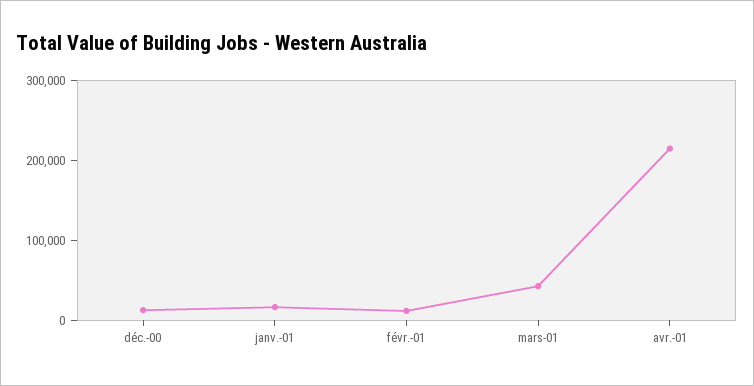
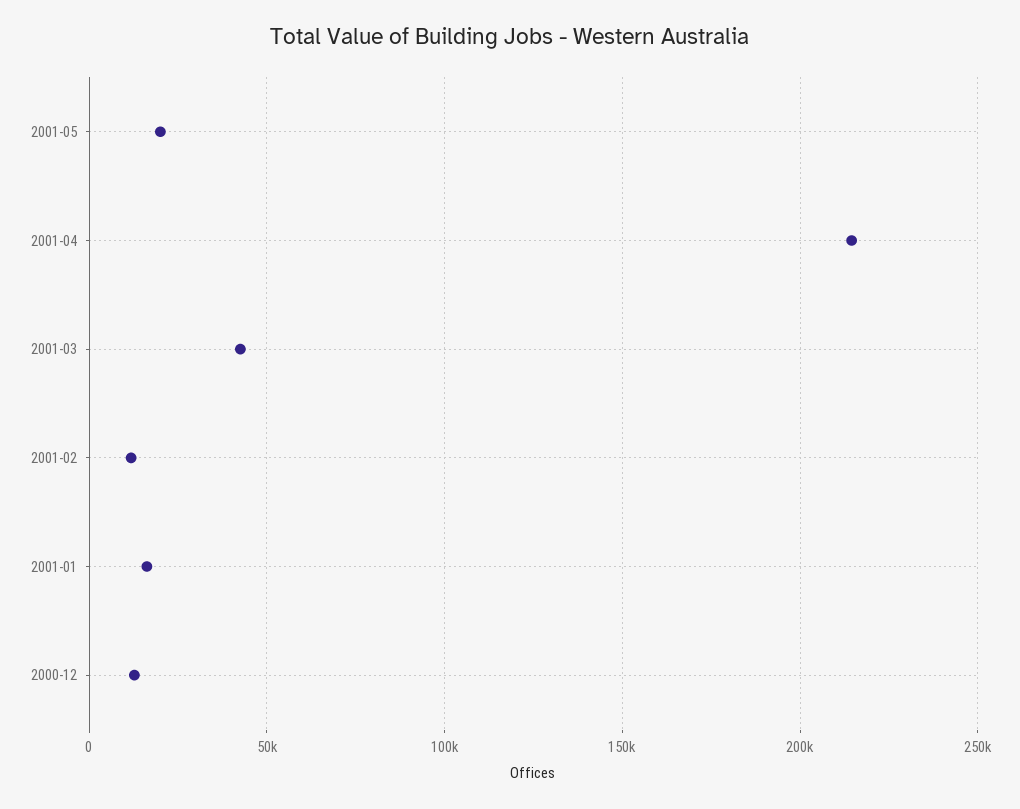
2001-05: none -> 20000

